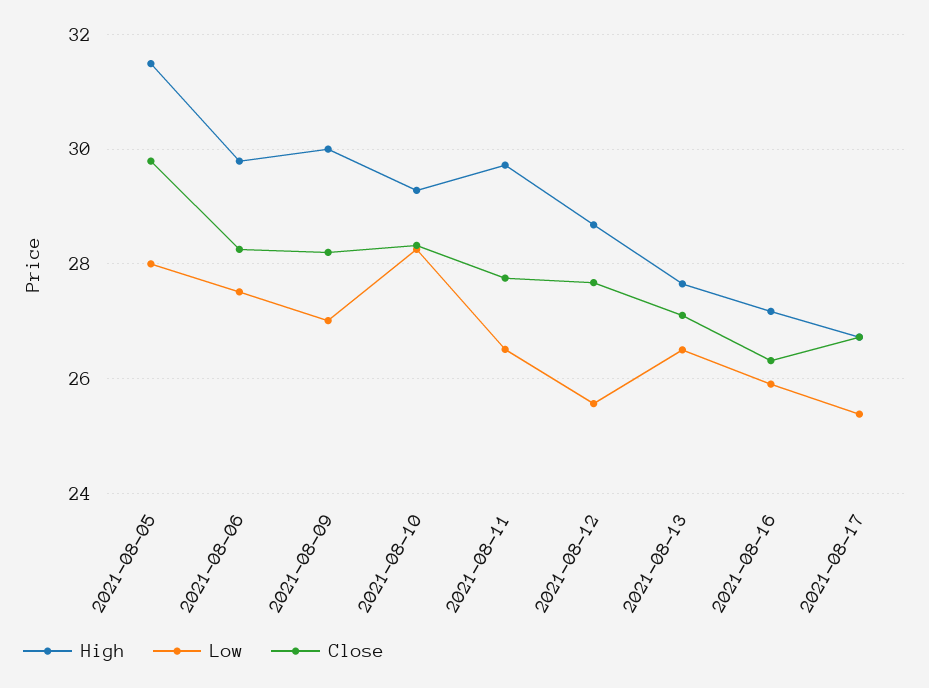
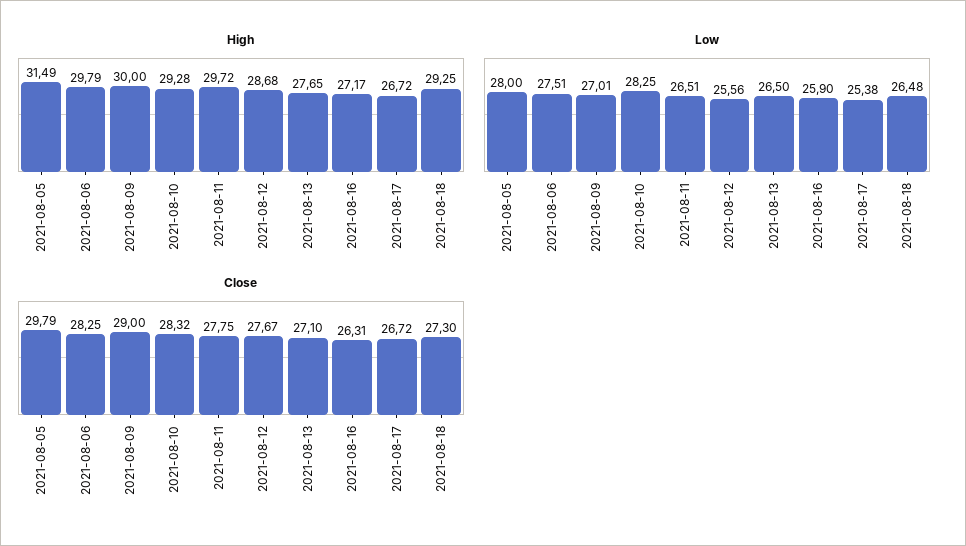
Close, 2021-08-09: 28.2 -> 29
High, 2021-08-18: none -> 29.25
Low, 2021-08-18: none -> 26.48
Close, 2021-08-18: none -> 27.3

